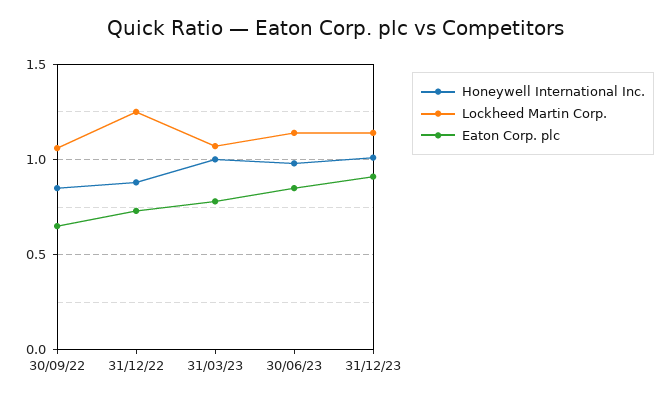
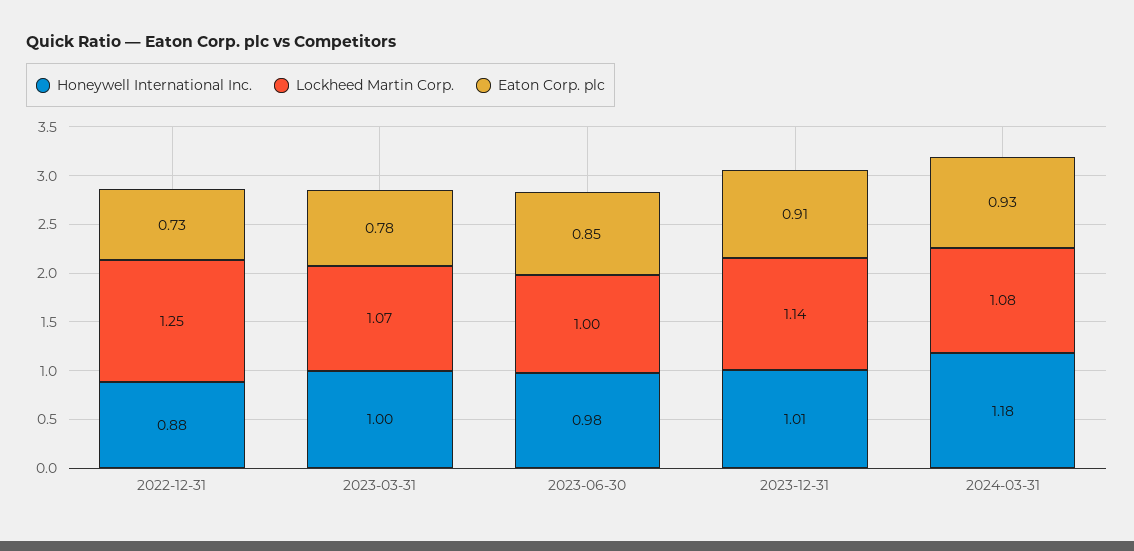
Honeywell International Inc., 30/09/22: 0.85 -> none
Lockheed Martin Corp., 30/09/22: 1.05 -> none
Eaton Corp. plc, 30/09/22: 0.65 -> none
Lockheed Martin Corp., 30/06/23: 1.15 -> 1
Honeywell International Inc., 2024-03-31: none -> 1.18
Lockheed Martin Corp., 2024-03-31: none -> 1.08
Eaton Corp. plc, 2024-03-31: none -> 0.93

